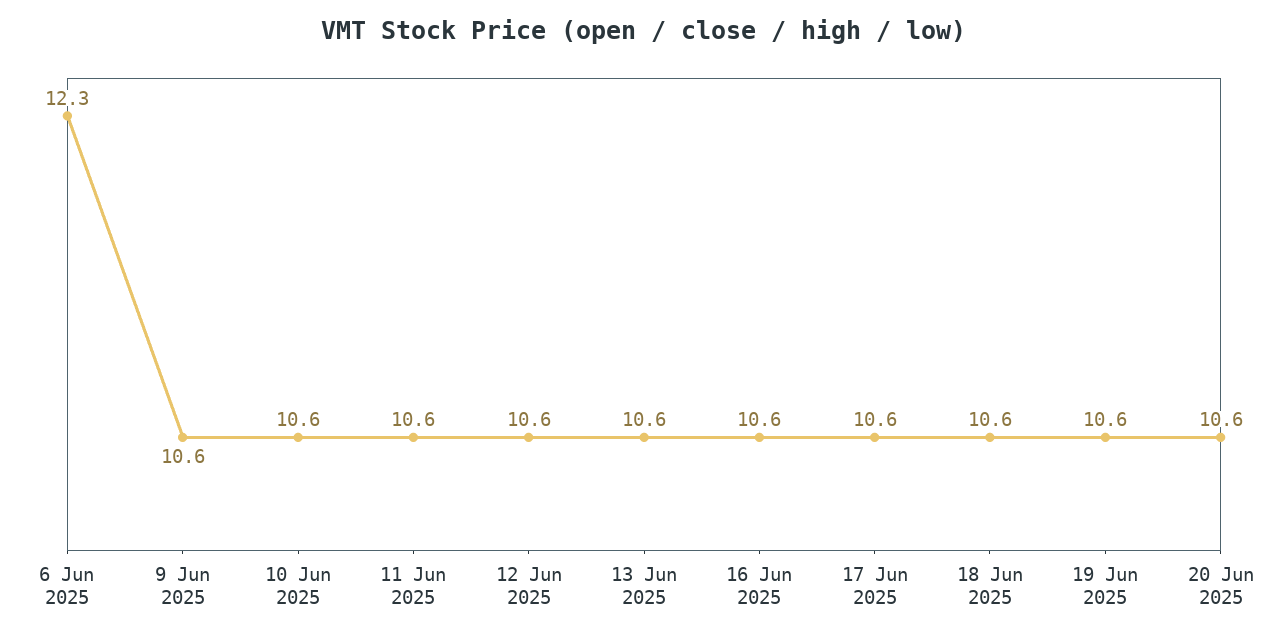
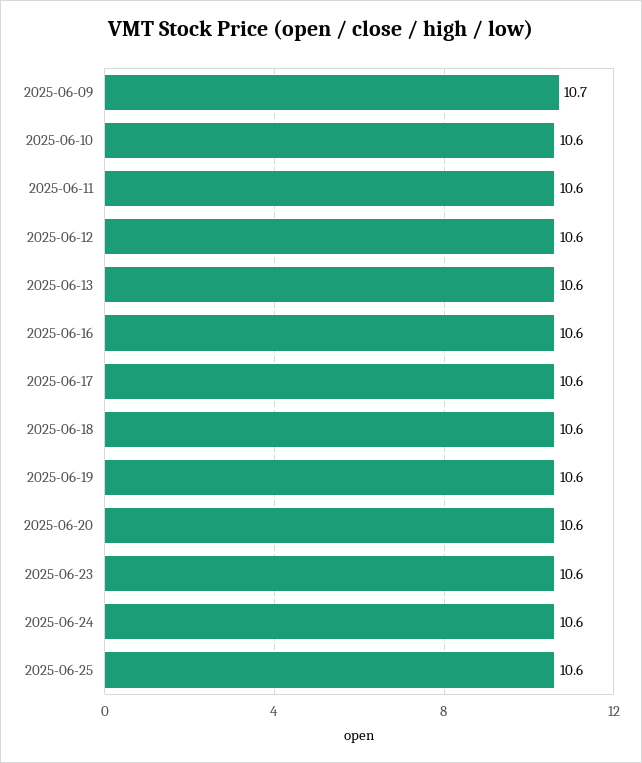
6 Jun 2025: 12.3 -> none
9 Jun 2025: 10.6 -> 10.7
2025-06-23: none -> 10.6
2025-06-24: none -> 10.6
2025-06-25: none -> 10.6

